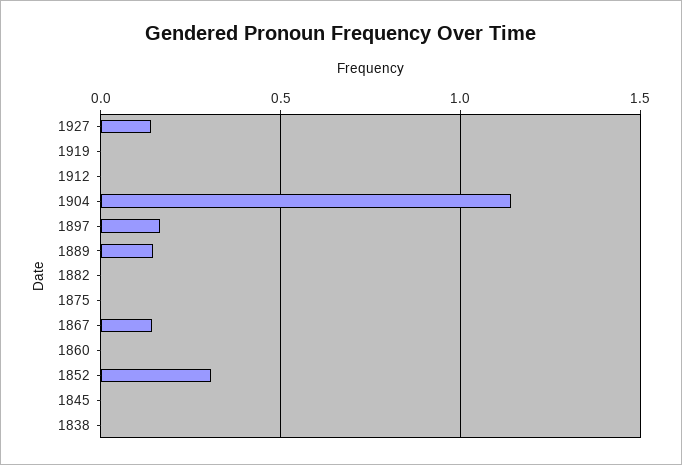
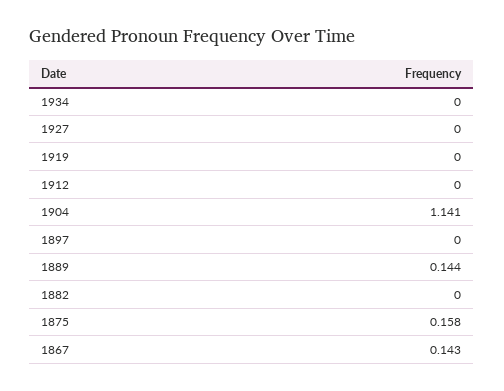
1927: 0.15 -> 0
1897: 0.15 -> 0
1875: 0 -> 0.158
1860: 0 -> none
1852: 0.3 -> none
1845: 0 -> none
1838: 0 -> none
1934: none -> 0

